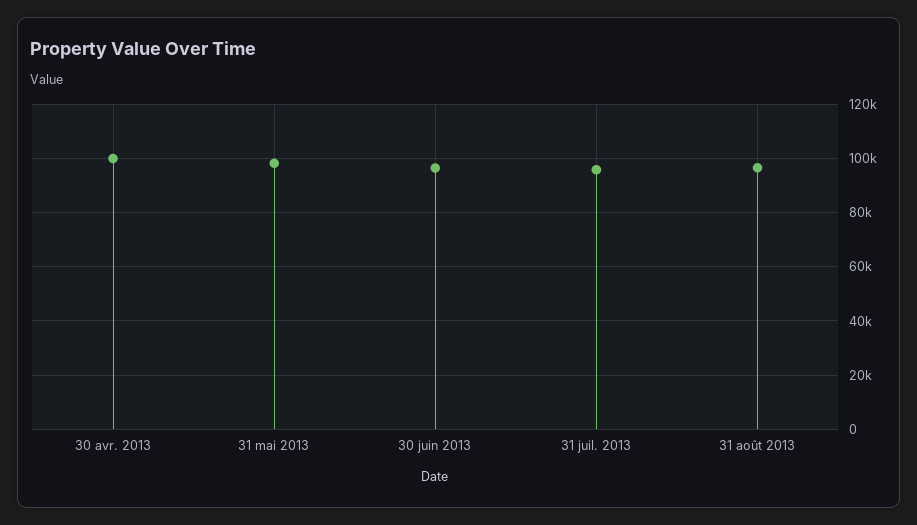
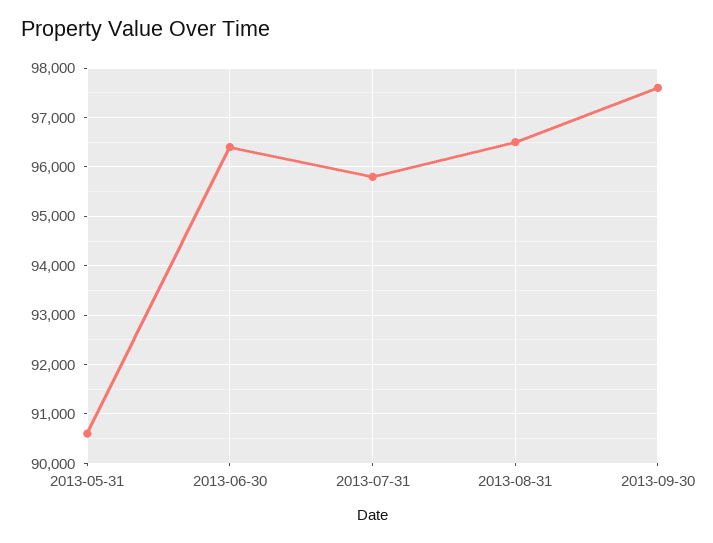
30 avr. 2013: 100000 -> none
31 mai 2013: 97500 -> 90600
2013-09-30: none -> 97600

